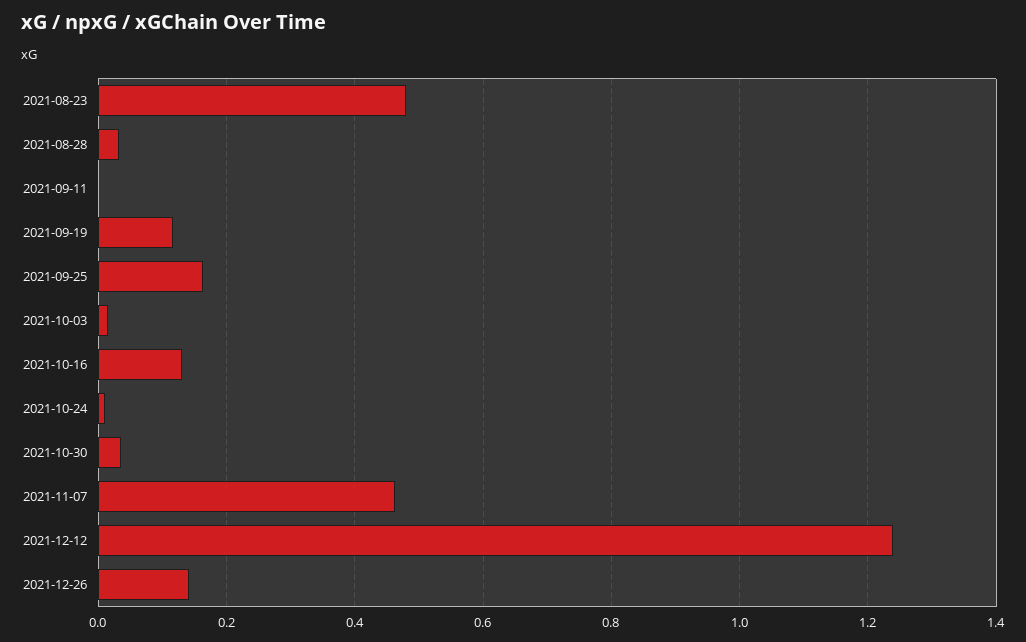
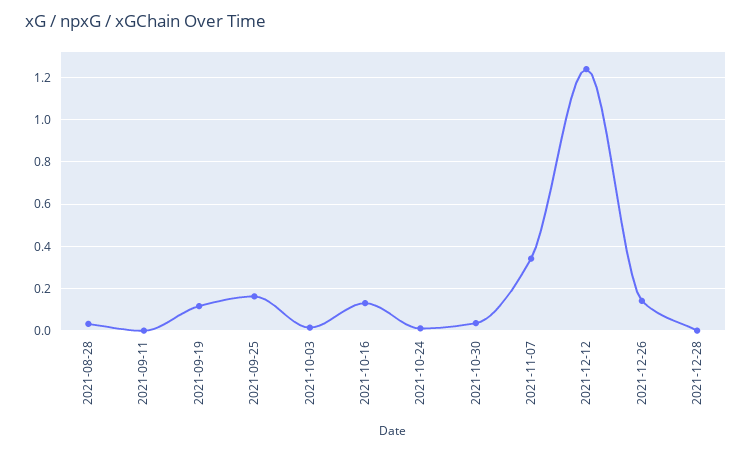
2021-08-23: 0.48 -> none
2021-11-07: 0.46 -> 0.35
2021-12-28: none -> 0

